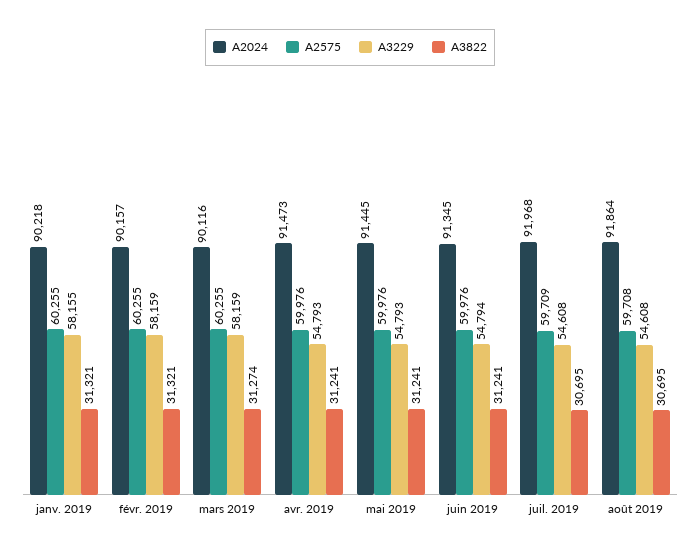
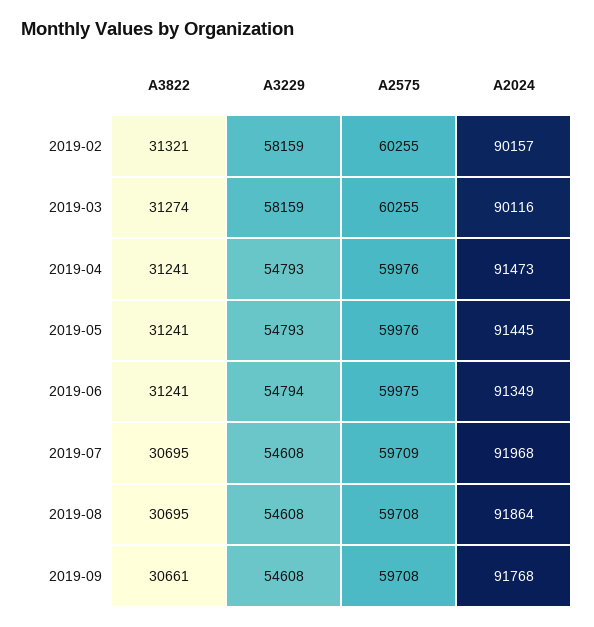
A2024, janv. 2019: 90218 -> none
A2575, janv. 2019: 60255 -> none
A3229, janv. 2019: 58155 -> none
A3822, janv. 2019: 31321 -> none
A2024, juin 2019: 91345 -> 91349
A2575, juin 2019: 59976 -> 59975
A3822, 2019-09: none -> 30661
A3229, 2019-09: none -> 54608
A2575, 2019-09: none -> 59708
A2024, 2019-09: none -> 91768

